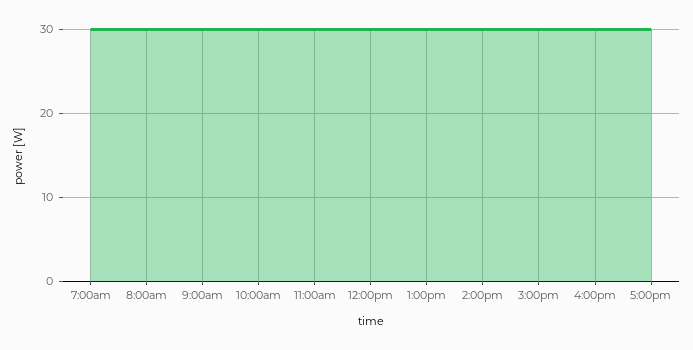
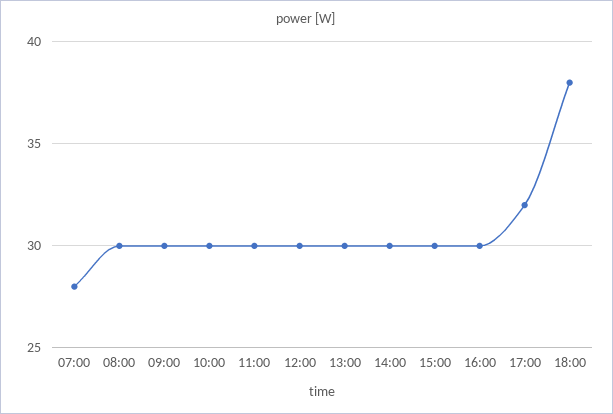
7:00am: 30 -> 28
5:00pm: 30 -> 32
18:00: none -> 38

